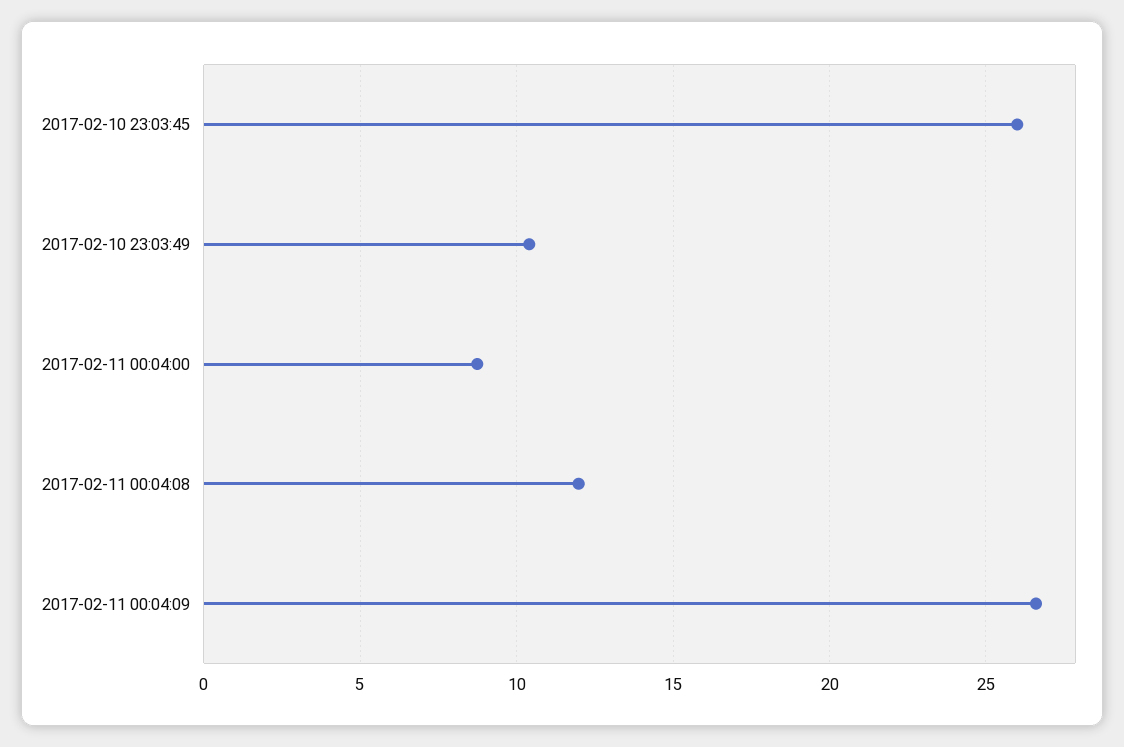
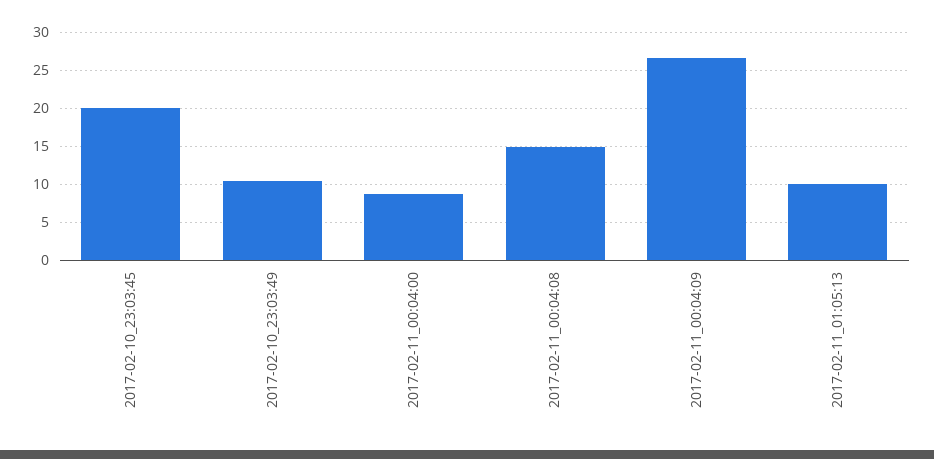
2017-02-10 23:03:45: 26 -> 20
2017-02-11 00:04:08: 12 -> 15
2017-02-11_01:05:13: none -> 10

